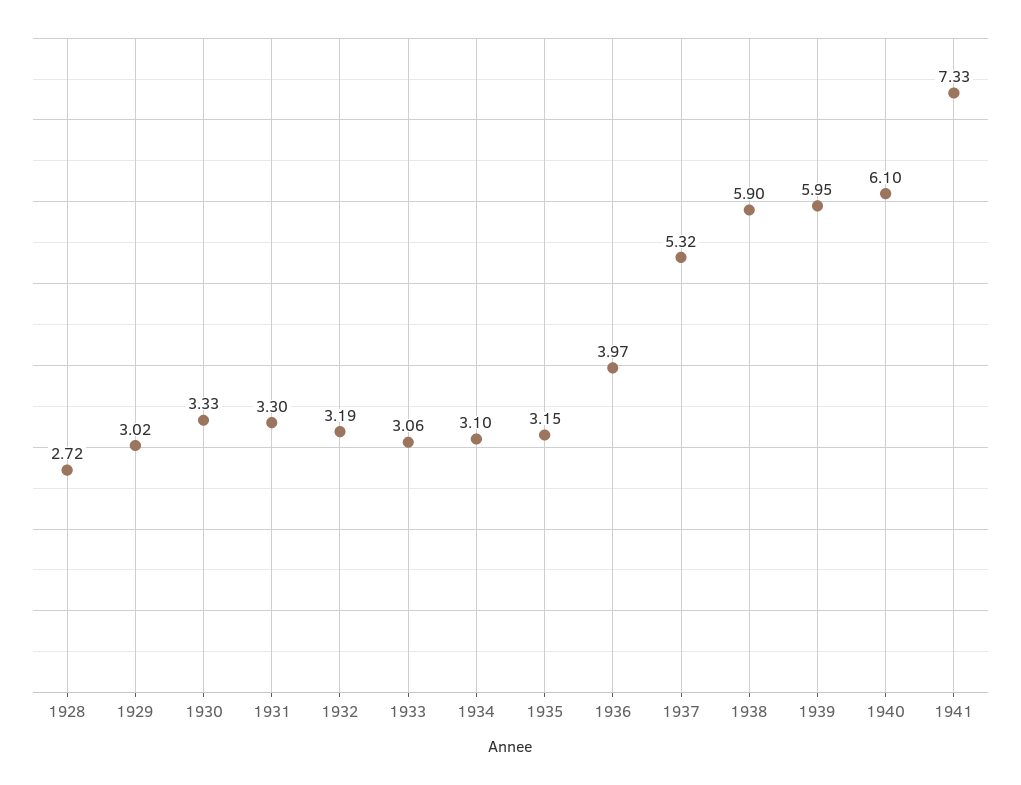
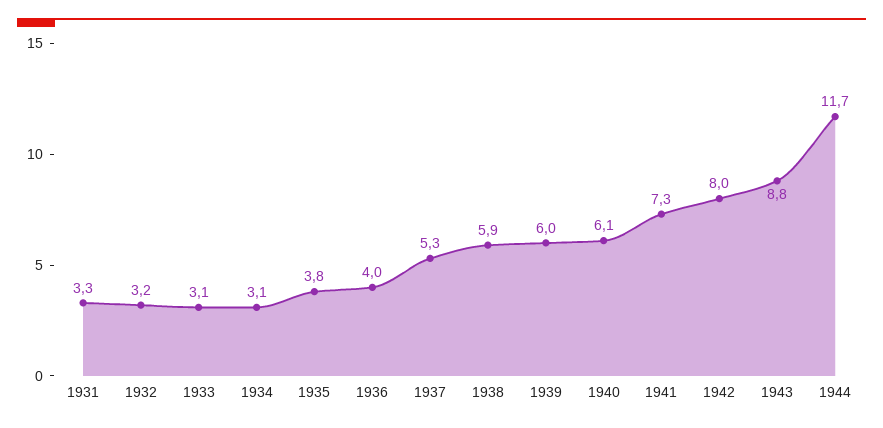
1928: 2.72 -> none
1929: 3.02 -> none
1930: 3.33 -> none
1935: 3.15 -> 3.8
1942: none -> 8
1943: none -> 8.8
1944: none -> 11.7

